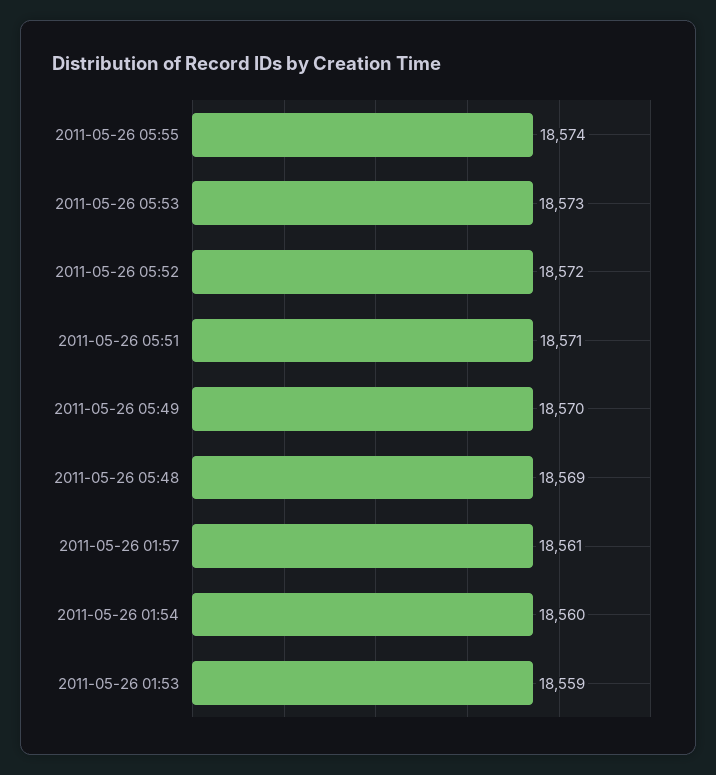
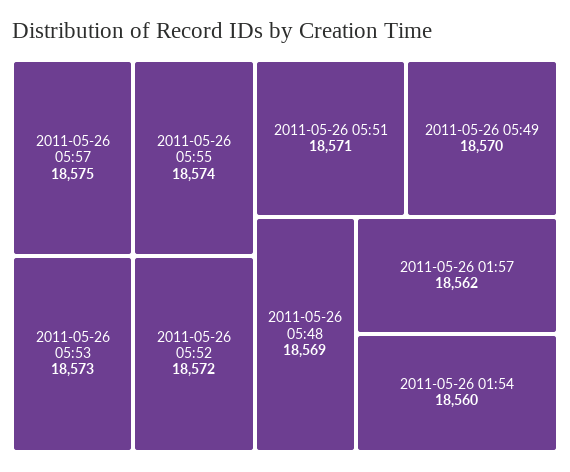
2011-05-26 01:57: 18561 -> 18562
2011-05-26 01:53: 18559 -> none
2011-05-26 05:57: none -> 18575

